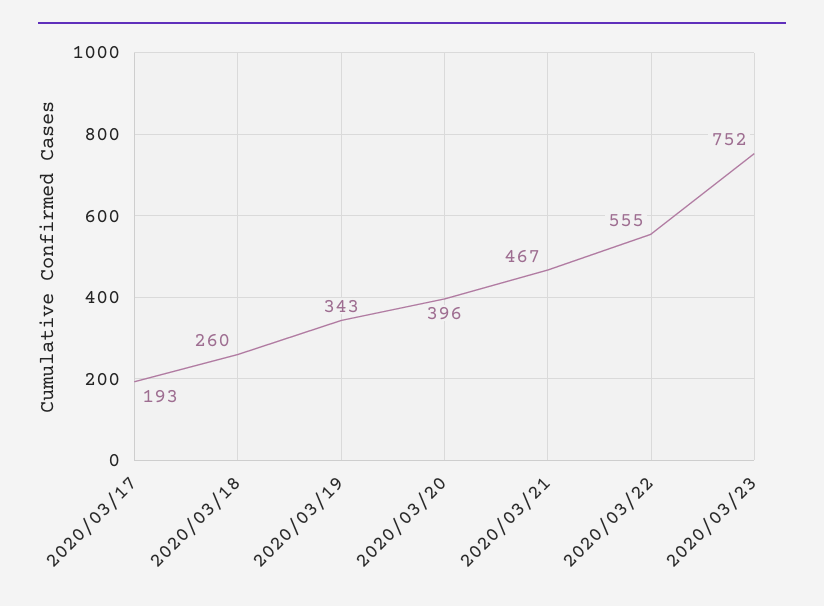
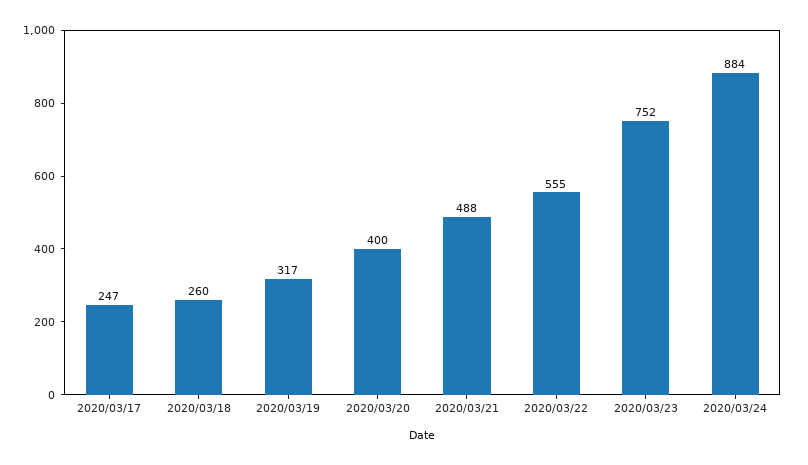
2020/03/17: 193 -> 247
2020/03/19: 343 -> 317
2020/03/20: 396 -> 400
2020/03/21: 467 -> 488
2020/03/24: none -> 884

